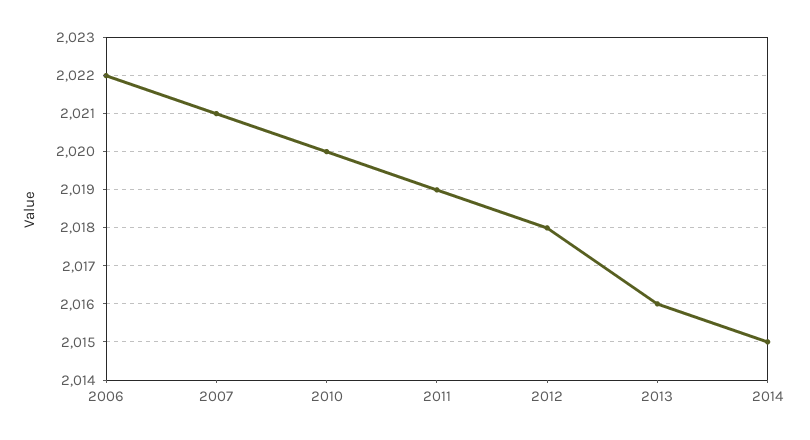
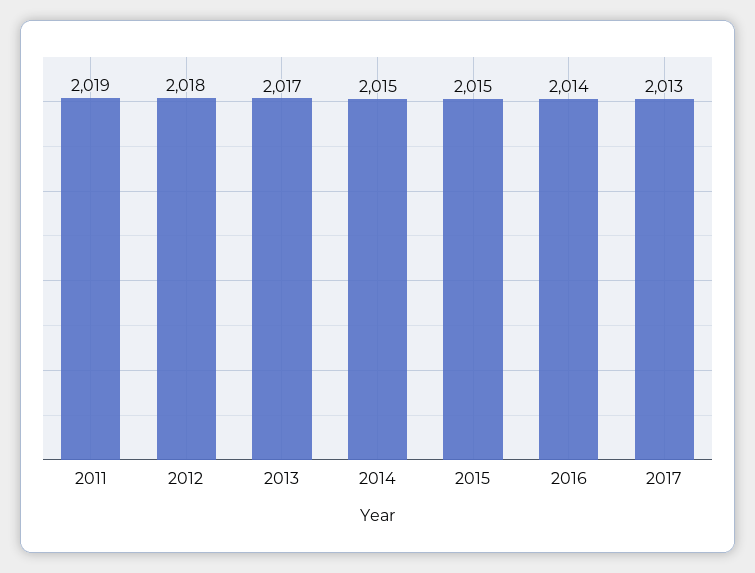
2006: 2022 -> none
2007: 2021 -> none
2010: 2020 -> none
2013: 2016 -> 2017
2015: none -> 2015
2016: none -> 2014
2017: none -> 2013

